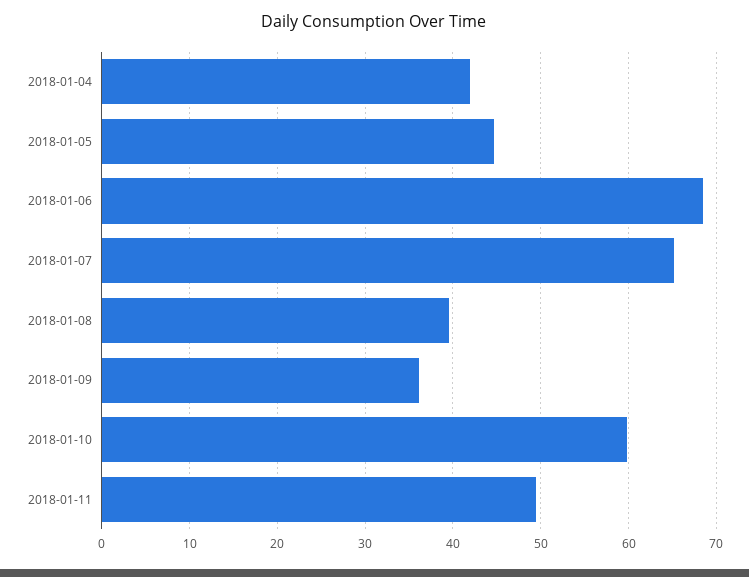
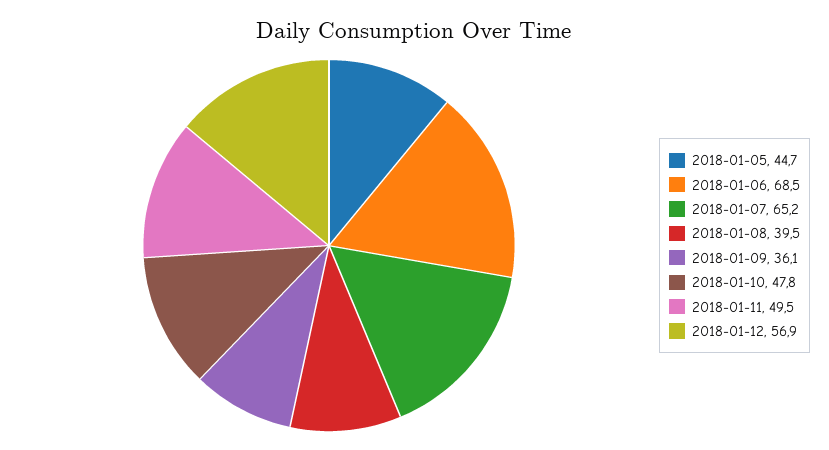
2018-01-04: 42 -> none
2018-01-10: 60 -> 47.8
2018-01-12: none -> 56.9

